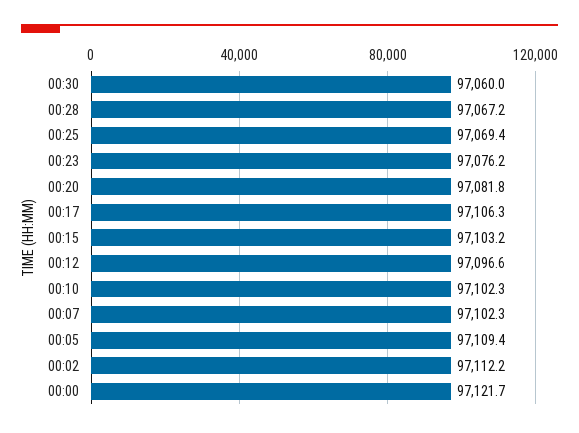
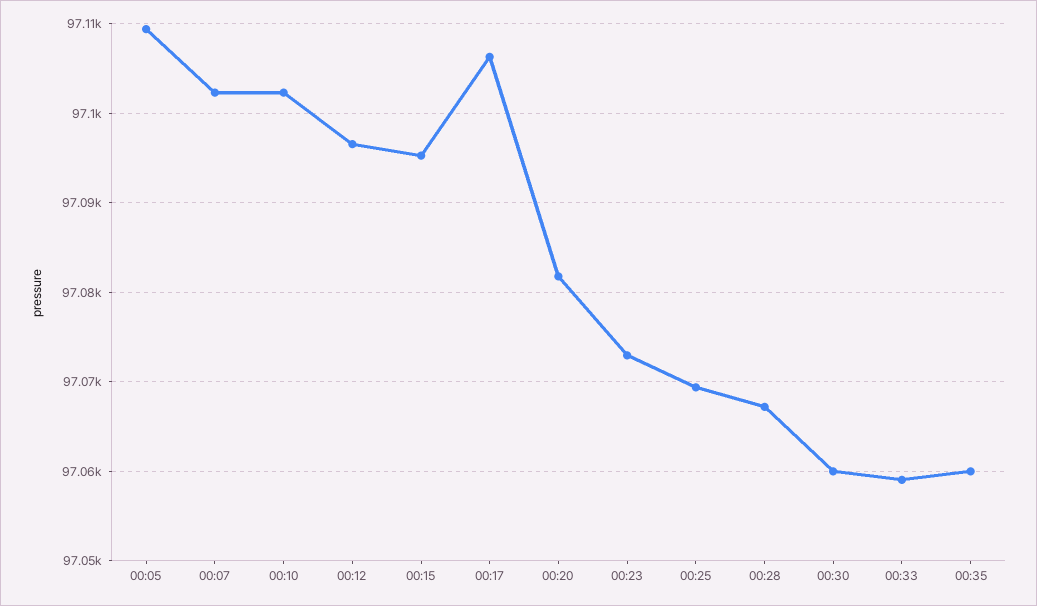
00:23: 97076.2 -> 97073
00:15: 97103.2 -> 97095
00:02: 97112.2 -> none
00:00: 97121.7 -> none
00:33: none -> 97059
00:35: none -> 97060

